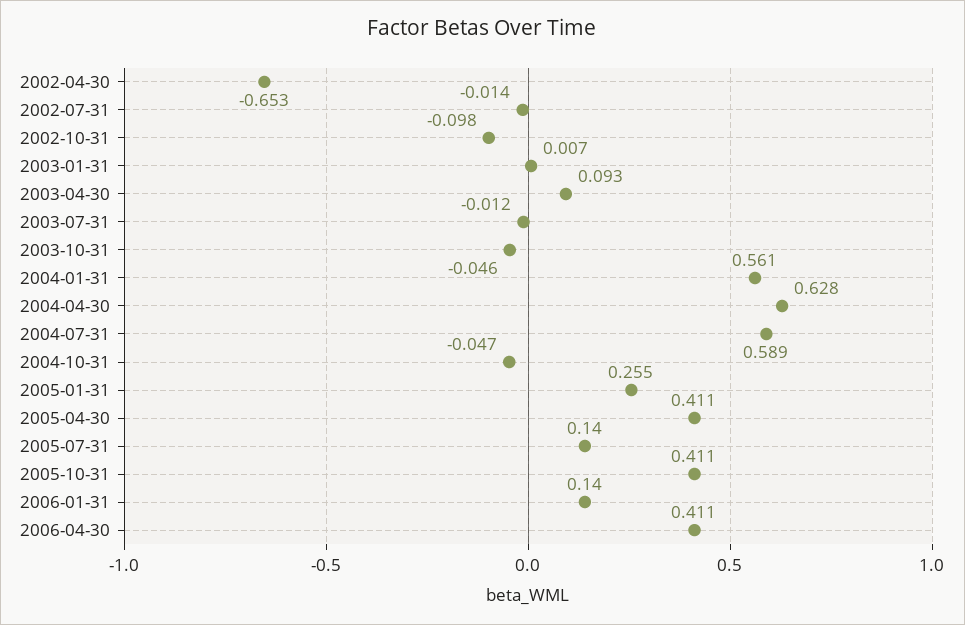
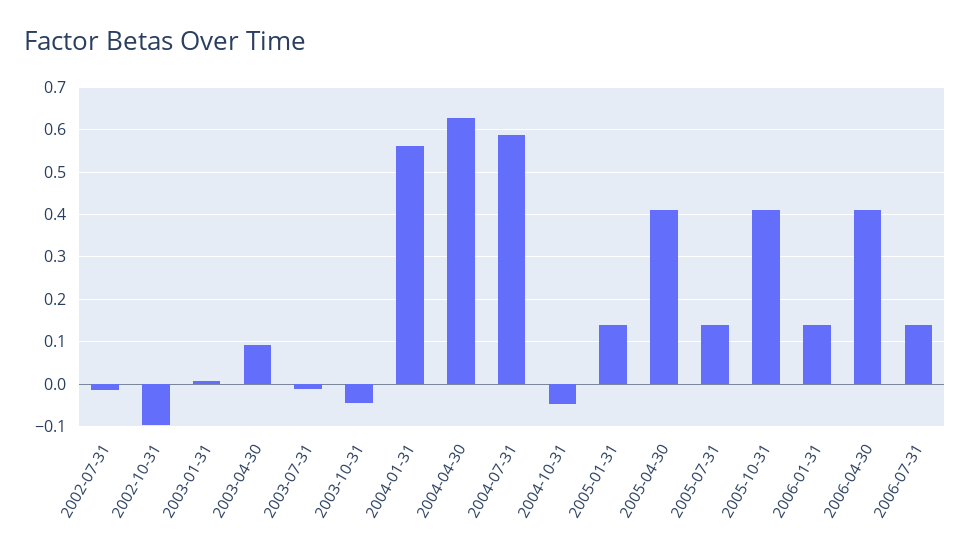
2002-04-30: -0.653 -> none
2005-01-31: 0.255 -> 0.14
2006-07-31: none -> 0.14

